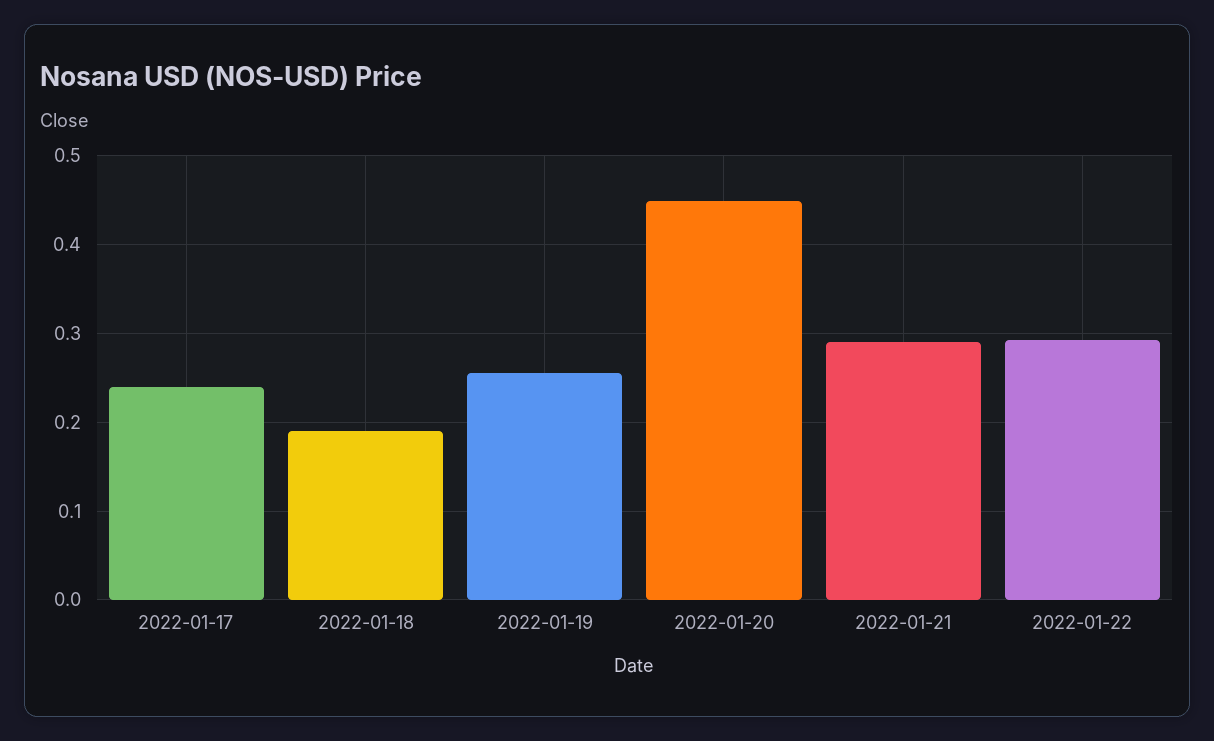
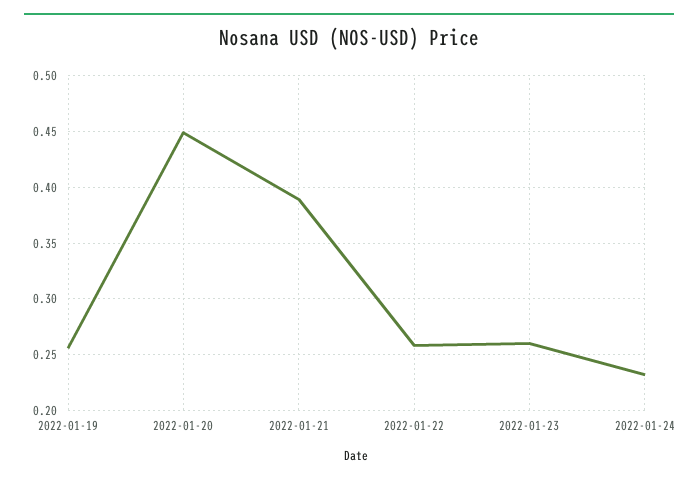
2022-01-17: 0.24 -> none
2022-01-18: 0.19 -> none
2022-01-21: 0.29 -> 0.39
2022-01-22: 0.29 -> 0.26
2022-01-23: none -> 0.26
2022-01-24: none -> 0.23

